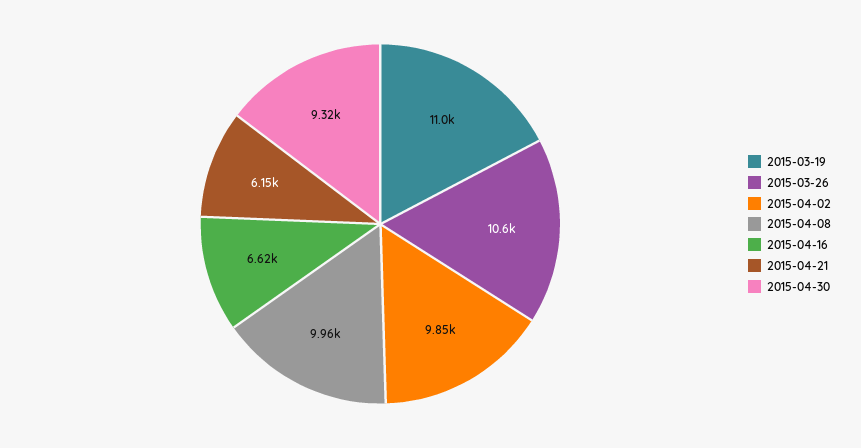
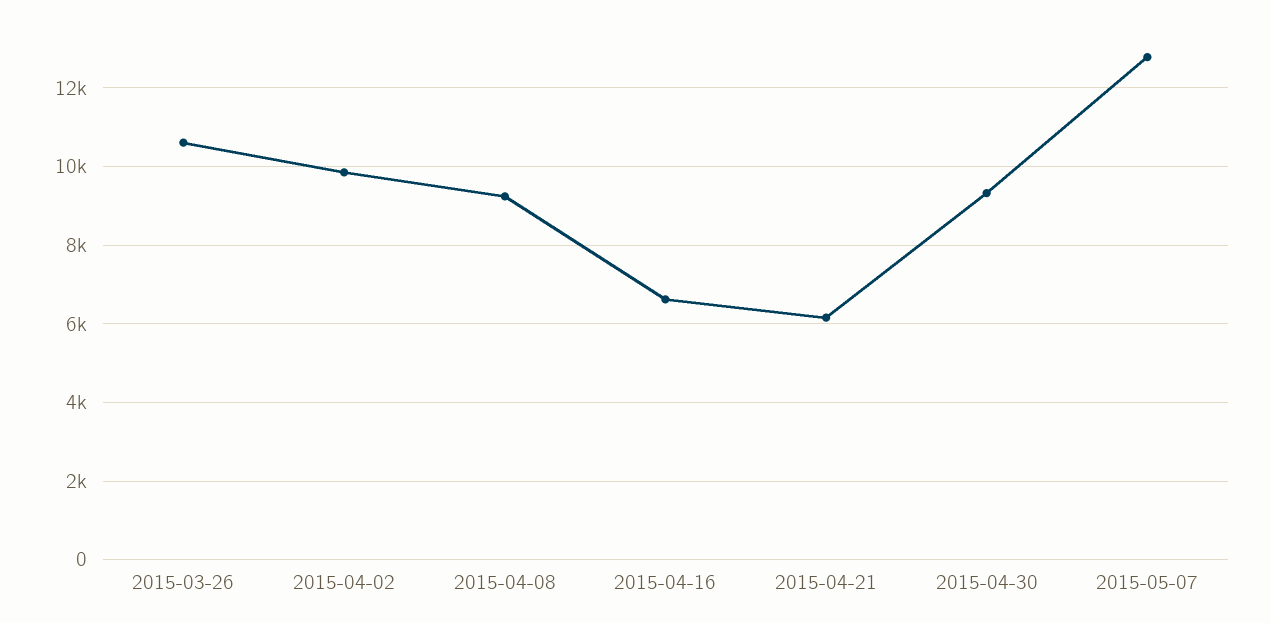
2015-03-19: 11000 -> none
2015-04-08: 9960 -> 9200
2015-05-07: none -> 12800

